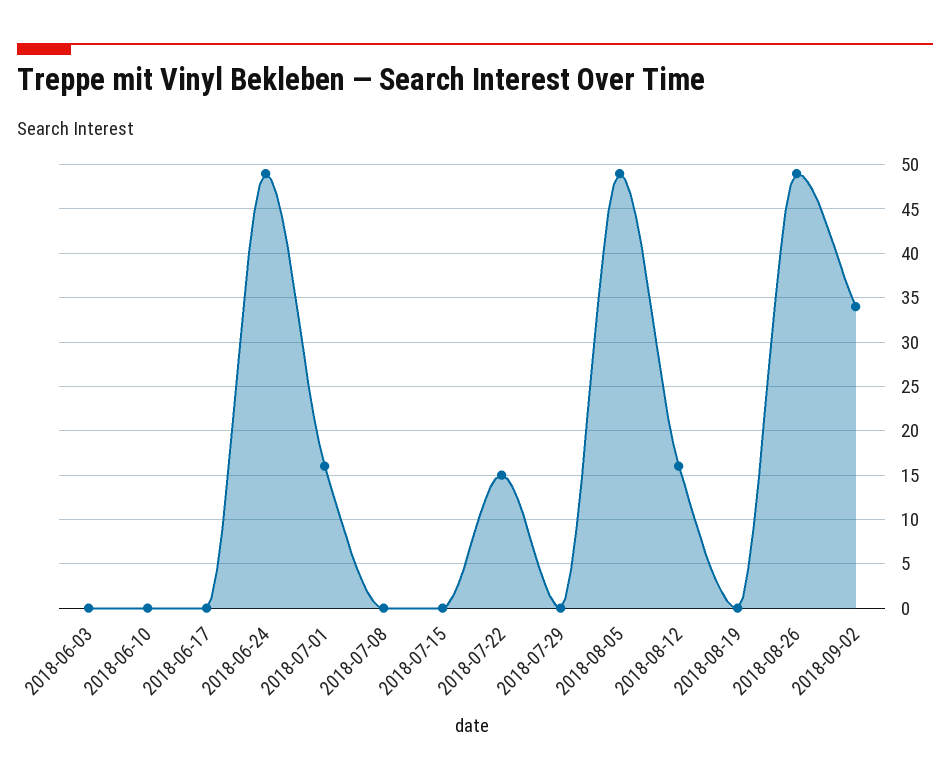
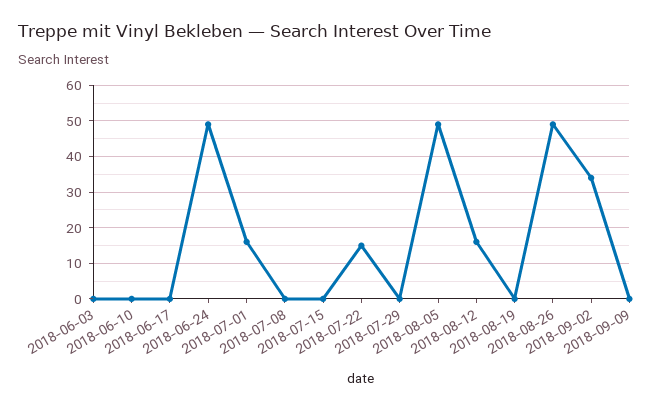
2018-09-09: none -> 0

